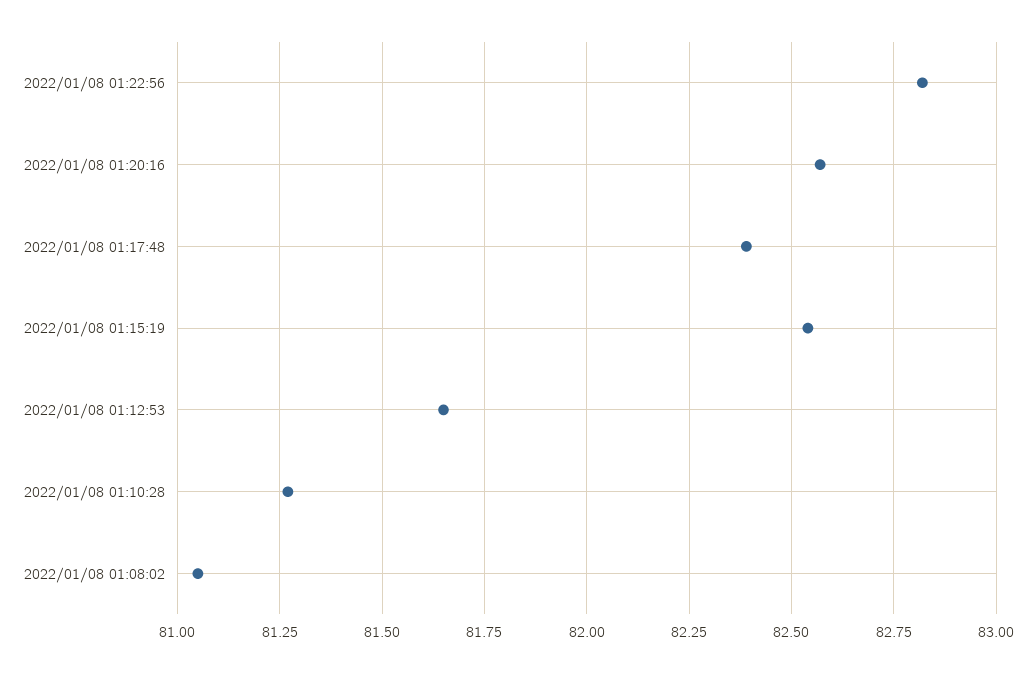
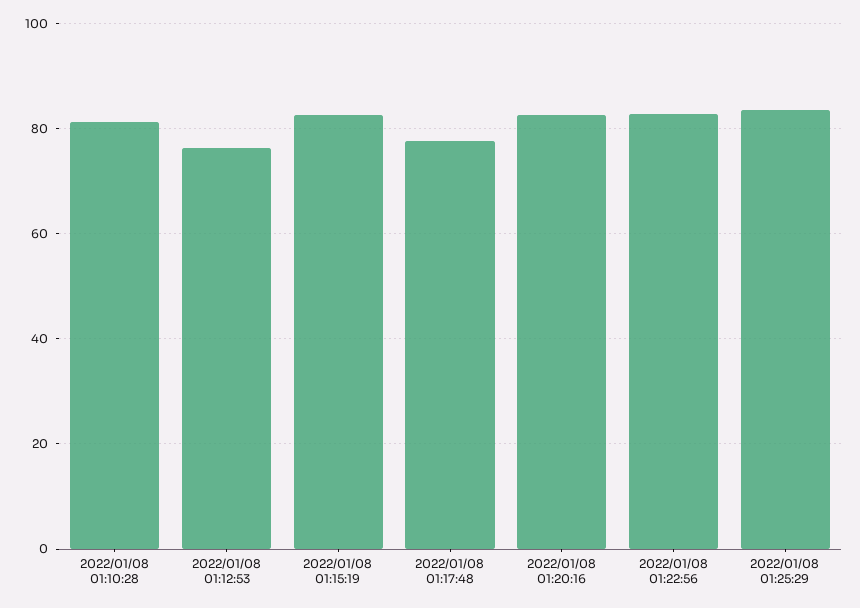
2022/01/08 01:17:48: 82.4 -> 78
2022/01/08 01:12:53: 81.65 -> 76
2022/01/08 01:08:02: 81.05 -> none
2022/01/08 01:25:29: none -> 84

